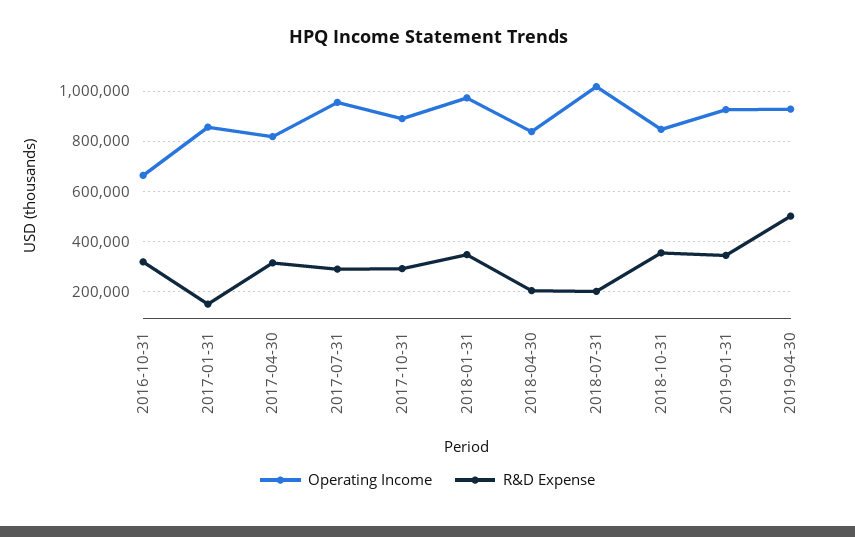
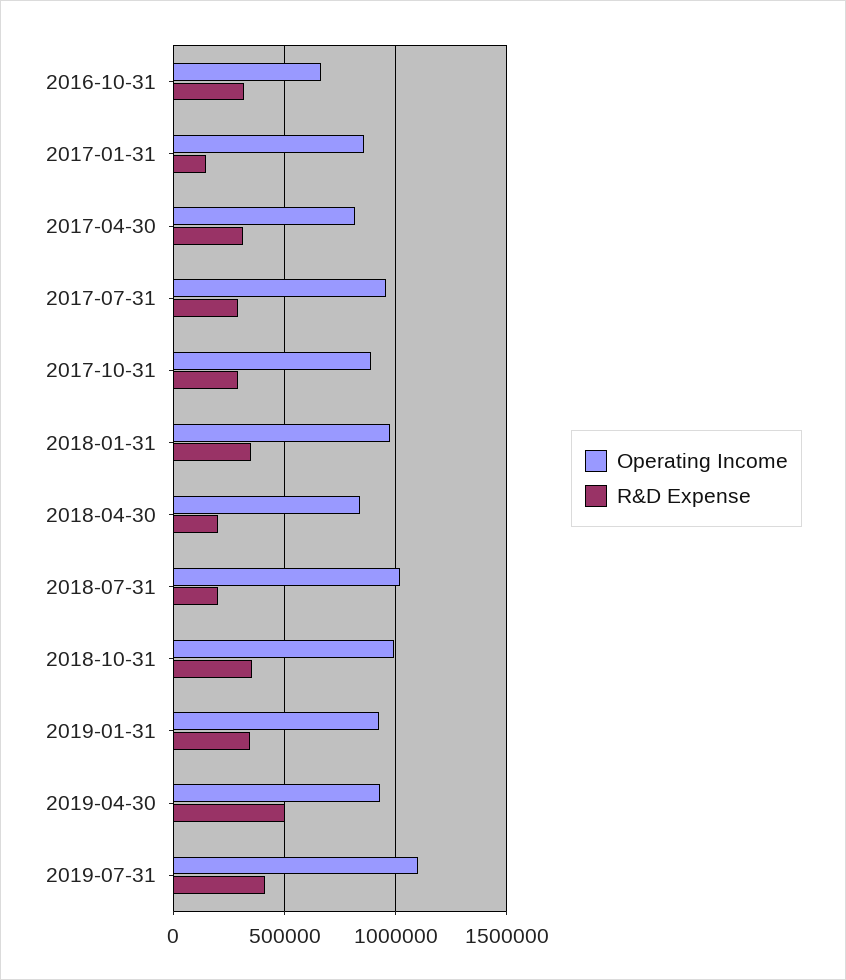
Operating Income, 2018-10-31: 850000 -> 1000000
Operating Income, 2019-07-31: none -> 1100000
R&D Expense, 2019-07-31: none -> 400000

